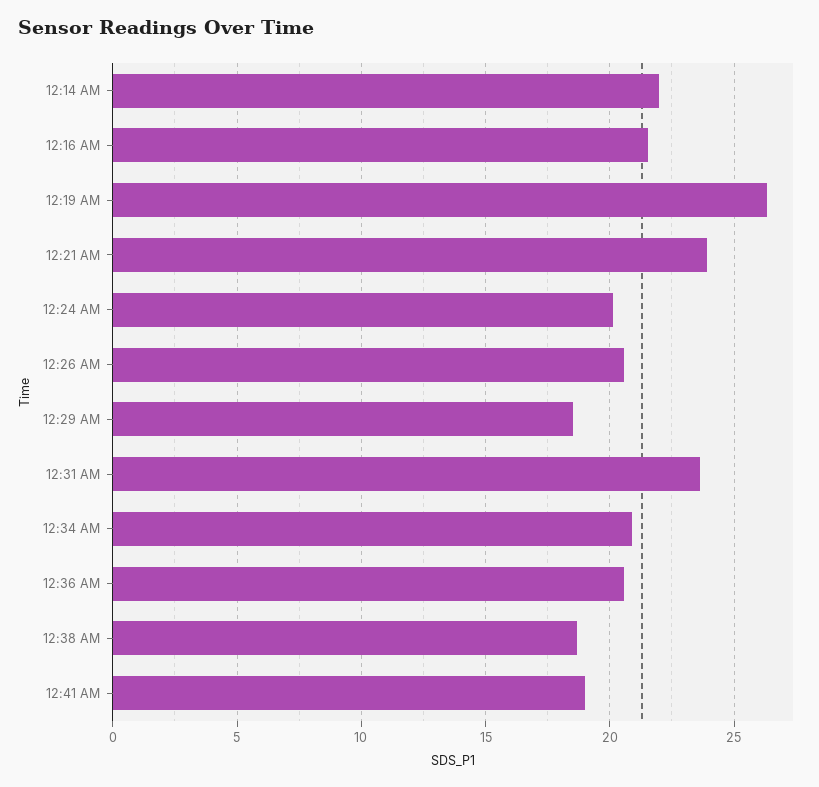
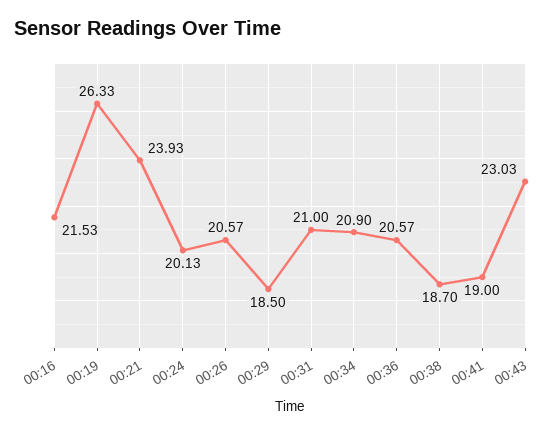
12:14 AM: 22 -> none
12:31 AM: 23.5 -> 21
00:43: none -> 23.03

